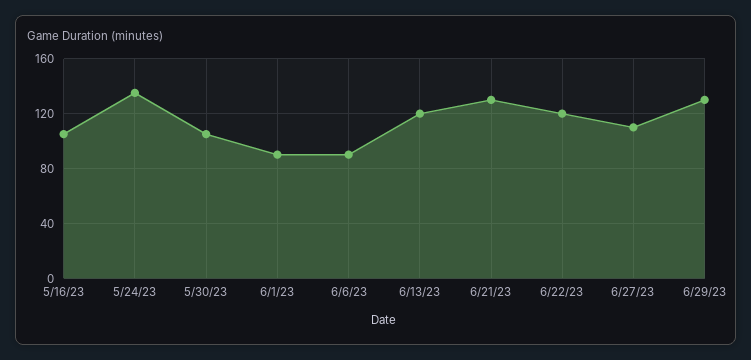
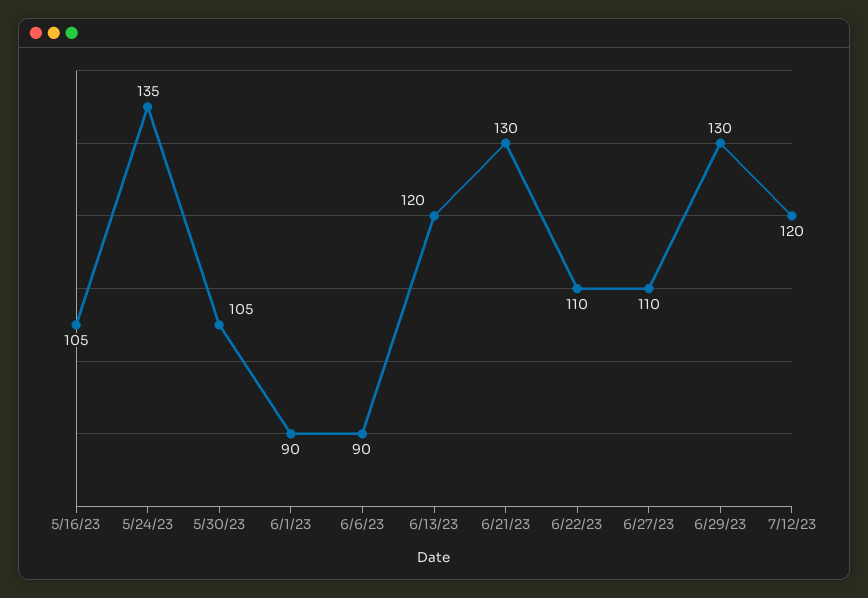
6/22/23: 120 -> 110
7/12/23: none -> 120

